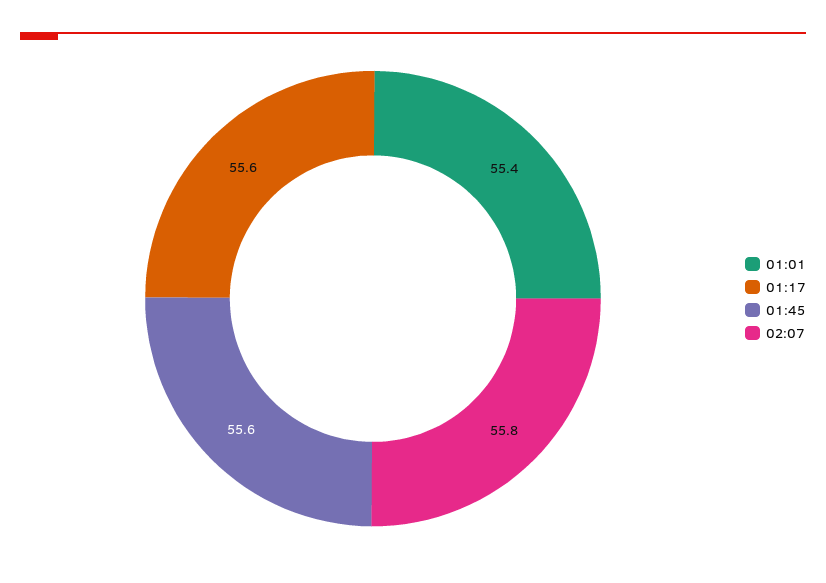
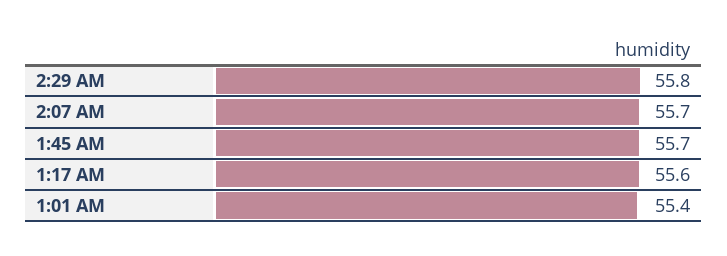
01:45: 55.6 -> 55.7
02:07: 55.8 -> 55.7
2:29 AM: none -> 55.8

